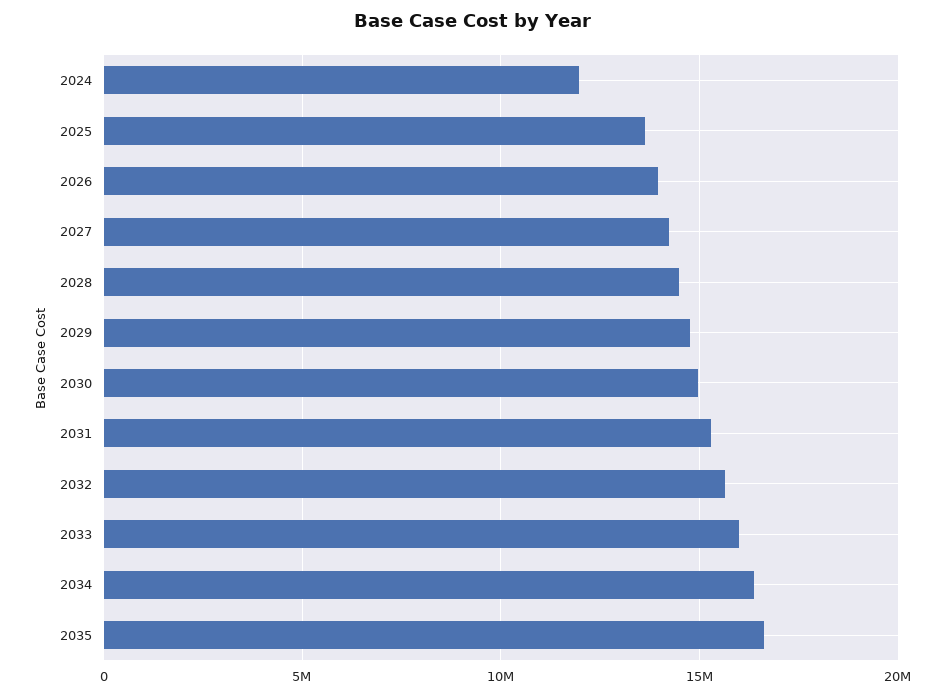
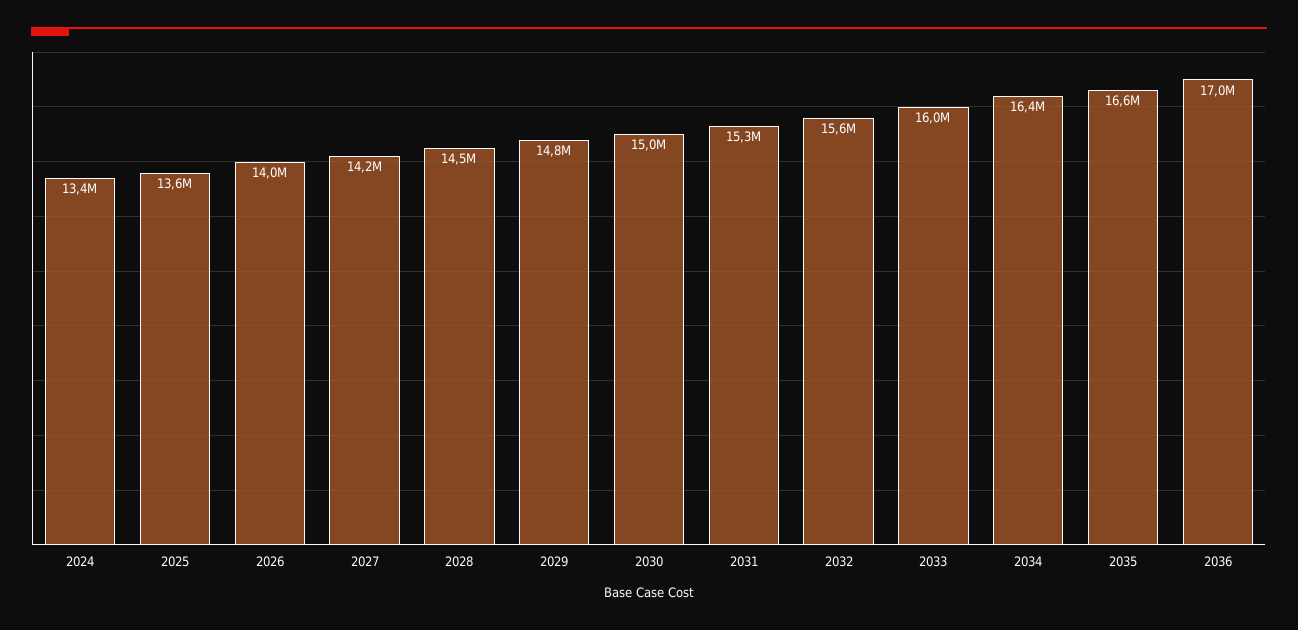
2024: 12000000 -> 13400000
2036: none -> 17000000

